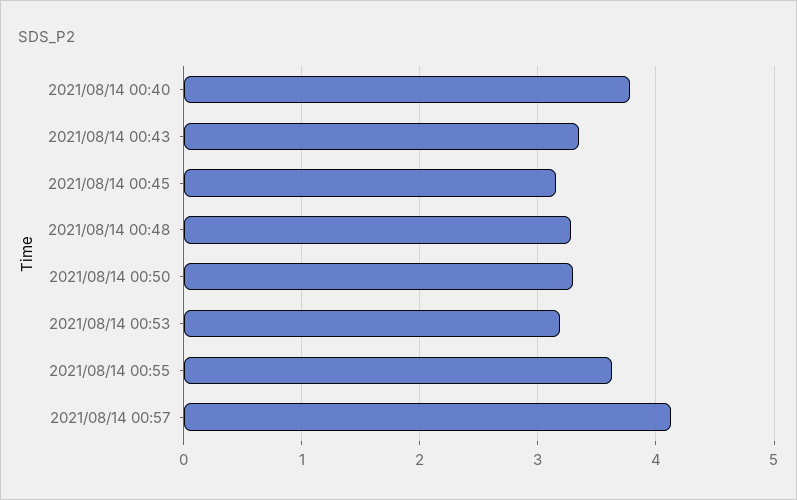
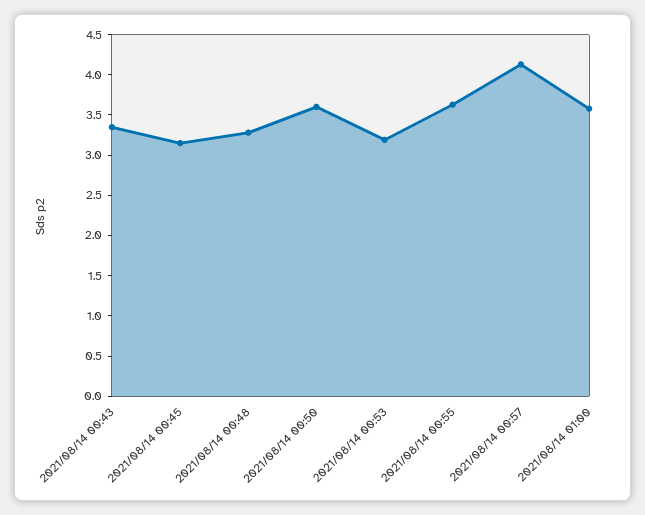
2021/08/14 00:40: 3.8 -> none
2021/08/14 00:50: 3.3 -> 3.6
2021/08/14 01:00: none -> 3.6

